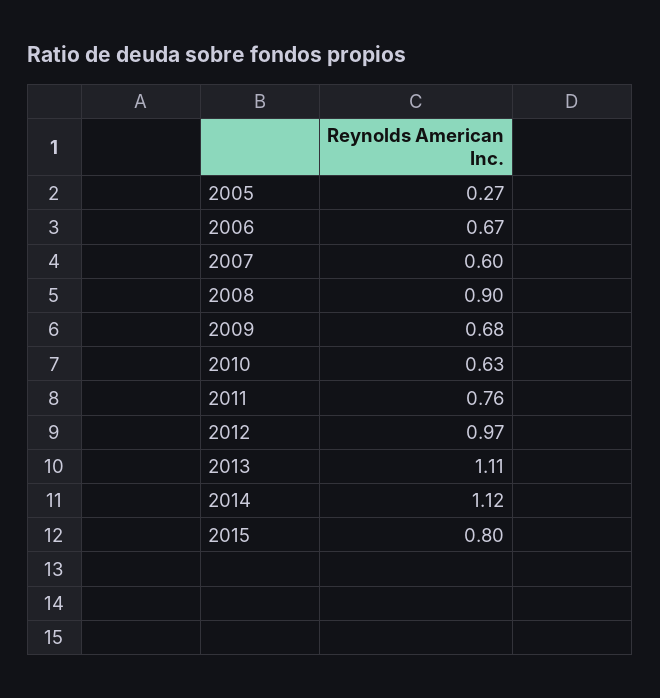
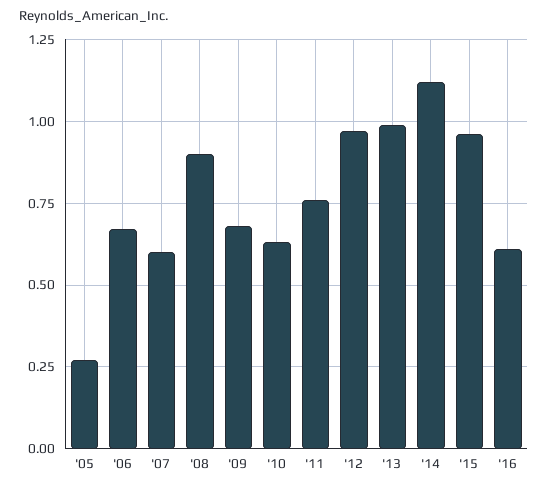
2013: 1.11 -> 1
2015: 0.8 -> 0.95
'16: none -> 0.6

